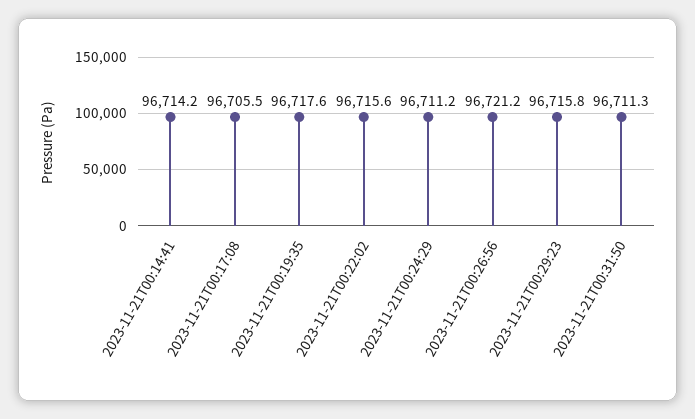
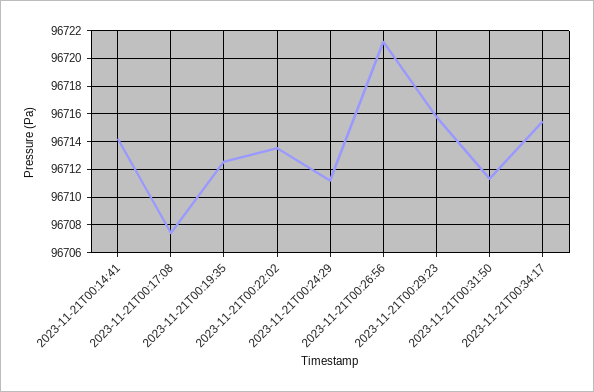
2023-11-21T00:17:08: 96705.5 -> 96707.5
2023-11-21T00:19:35: 96717.6 -> 96712.5
2023-11-21T00:22:02: 96715.6 -> 96713.5
2023-11-21T00:34:17: none -> 96715.5

